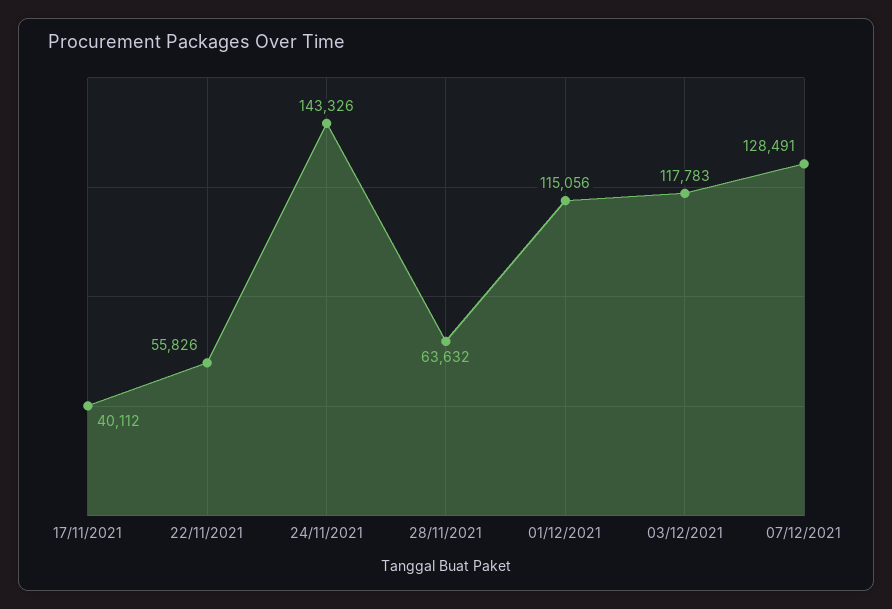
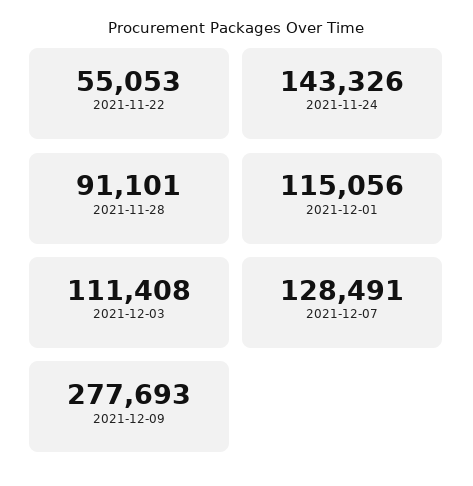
17/11/2021: 40112 -> none
22/11/2021: 55826 -> 55053
28/11/2021: 63632 -> 91101
03/12/2021: 117783 -> 111408
2021-12-09: none -> 277693

